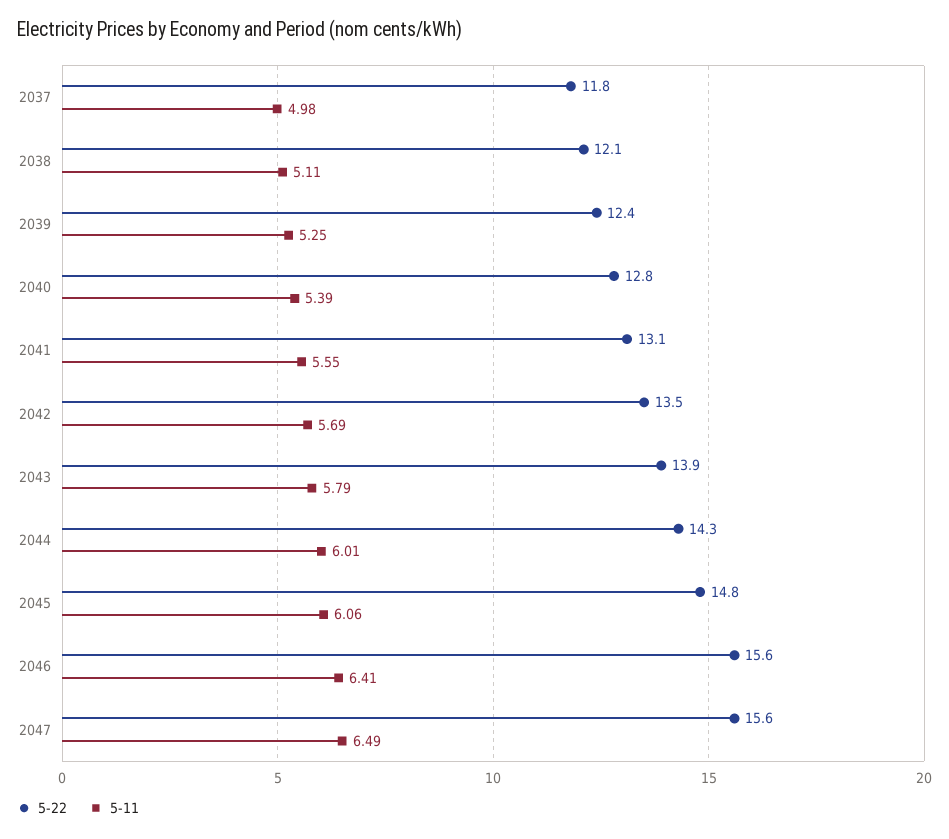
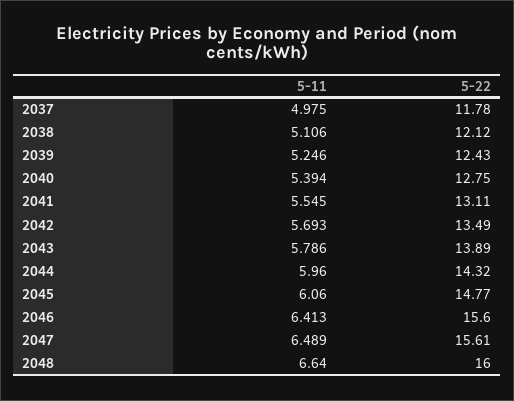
5-11, 2044: 6.01 -> 5.96
5-11, 2048: none -> 6.64
5-22, 2048: none -> 16

